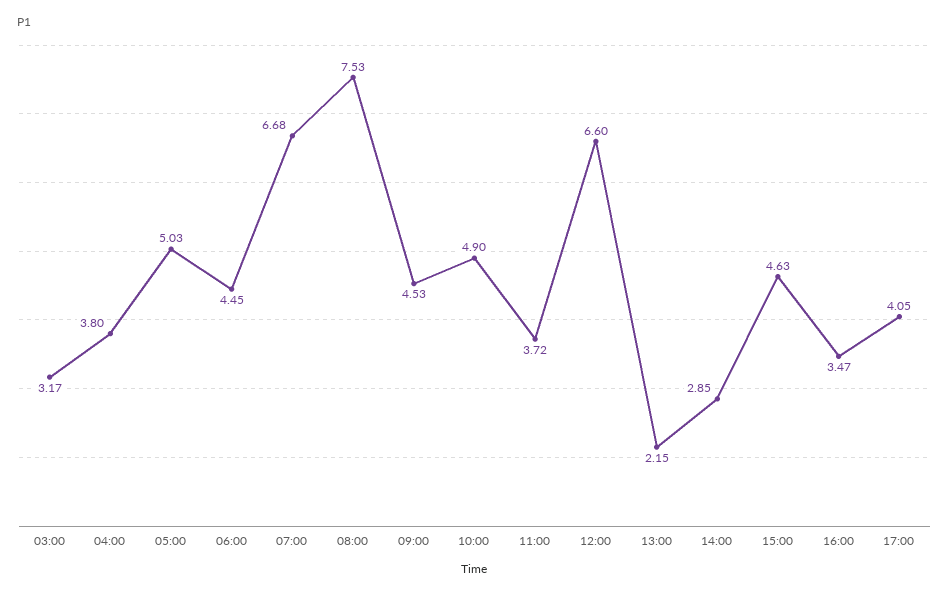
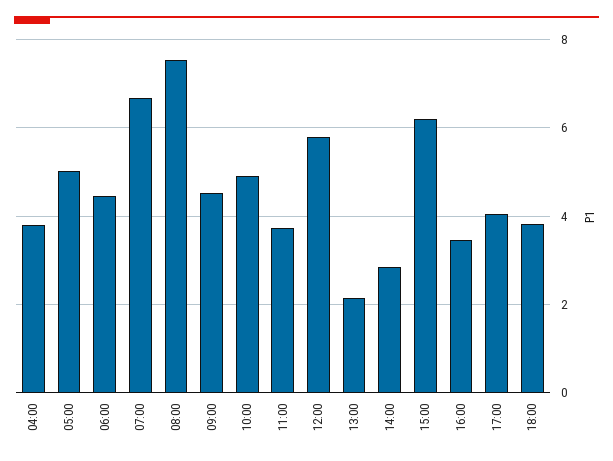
03:00: 3.17 -> none
12:00: 6.6 -> 5.8
15:00: 4.63 -> 6.2
18:00: none -> 3.8

